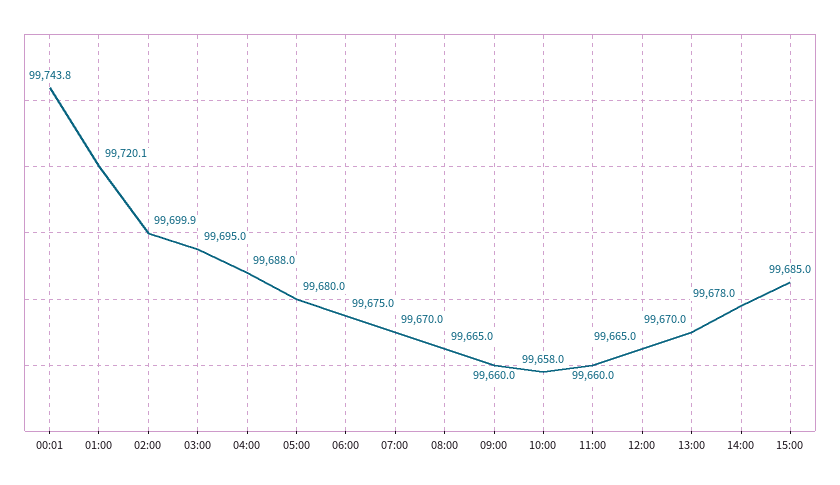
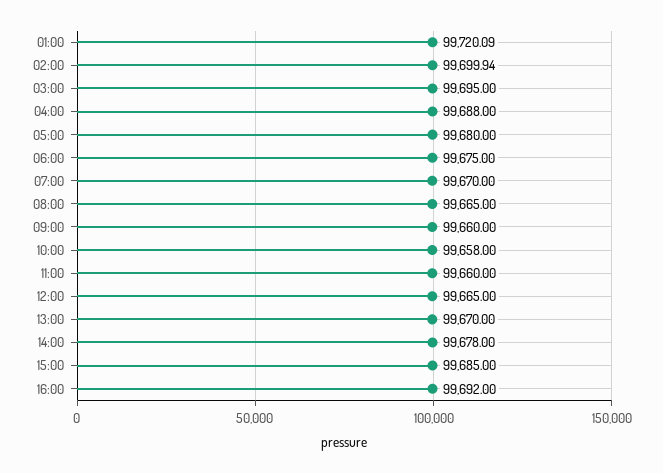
00:01: 99743.8 -> none
16:00: none -> 99692

